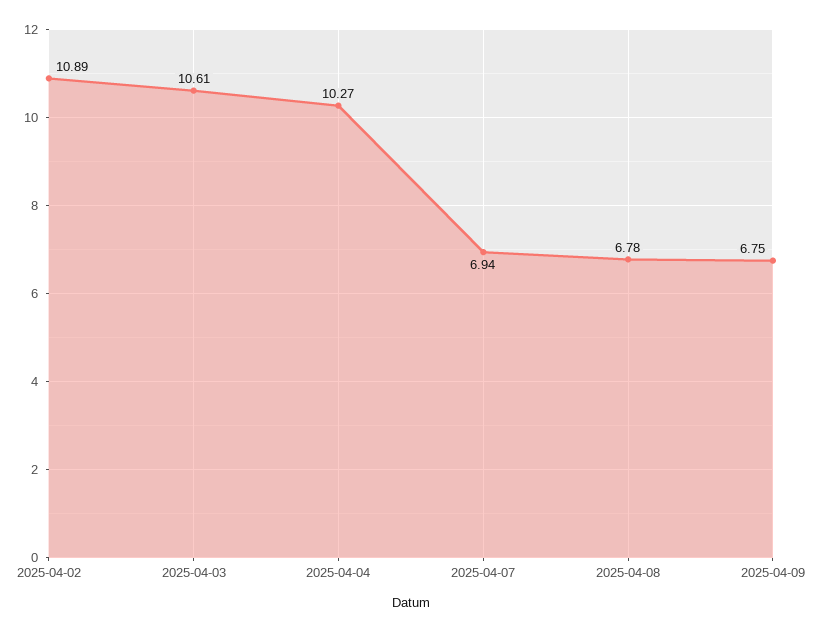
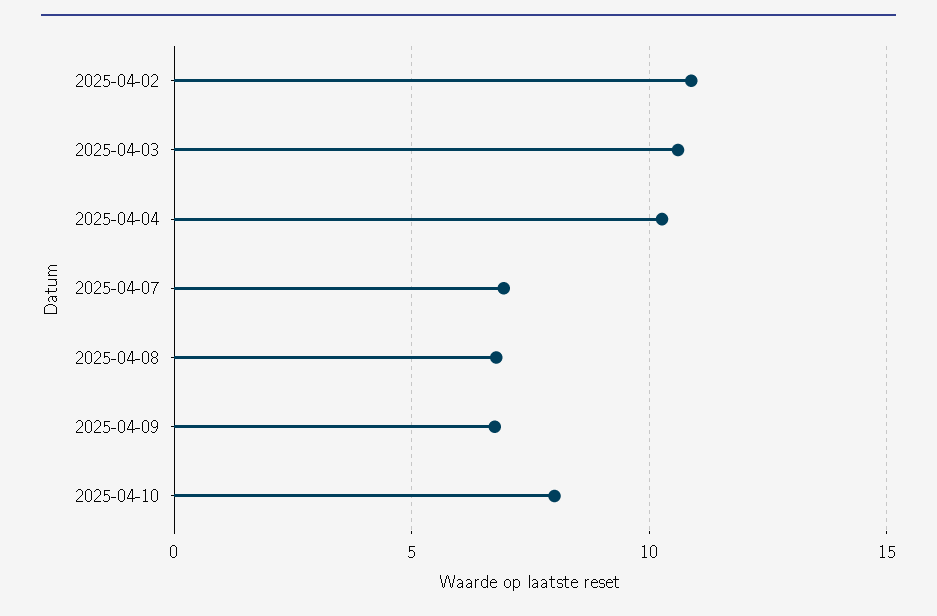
2025-04-10: none -> 8

